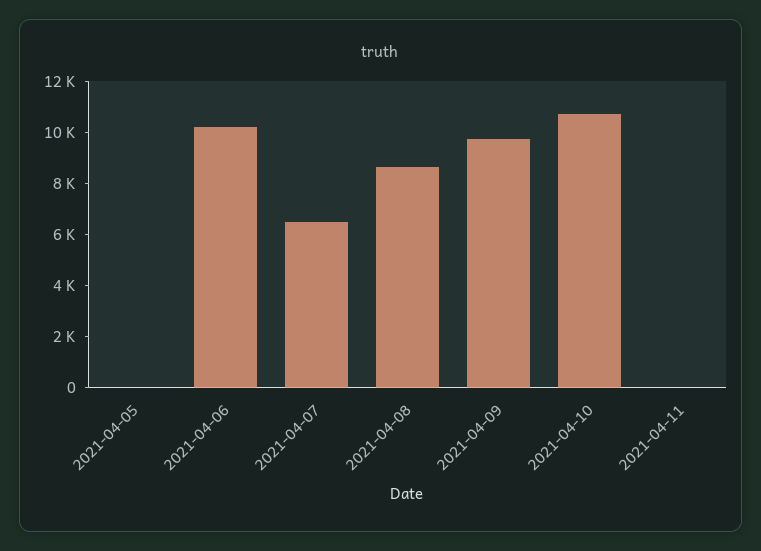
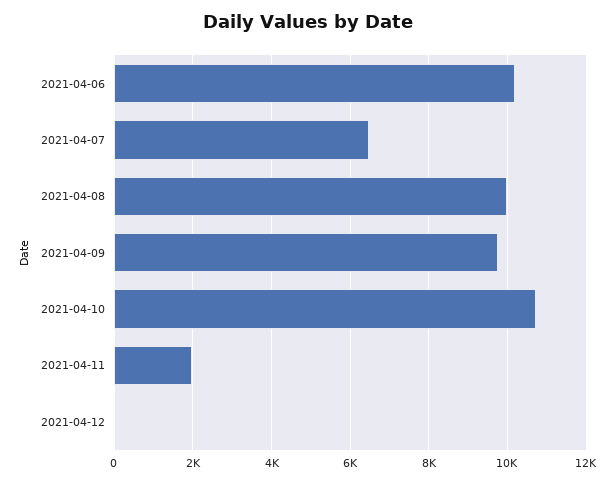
2021-04-05: 0 -> none
2021-04-08: 8500 -> 10000
2021-04-11: 0 -> 2000
2021-04-12: none -> 0

